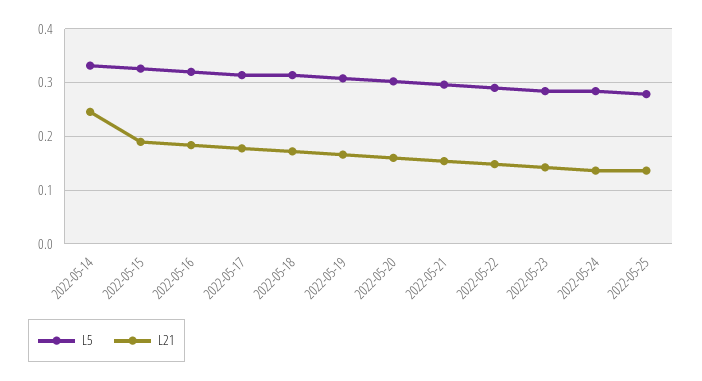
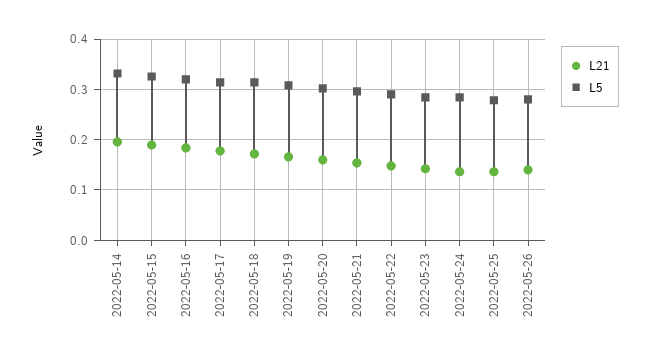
L21, 2022-05-14: 0.24 -> 0.2
L21, 2022-05-26: none -> 0.14
L5, 2022-05-26: none -> 0.28

